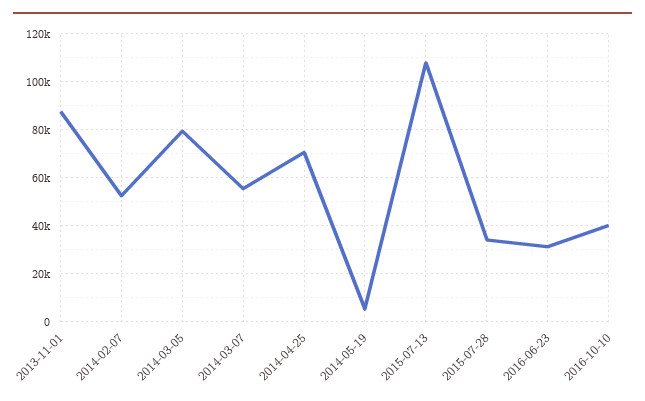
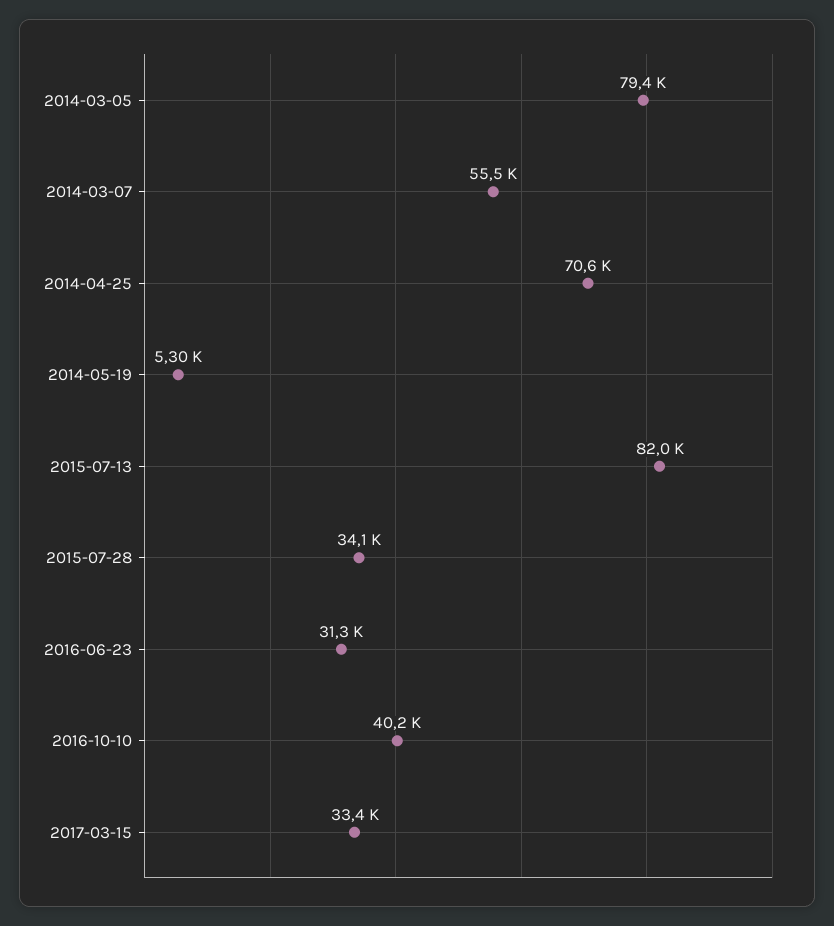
2013-11-01: 87500 -> none
2014-02-07: 52500 -> none
2015-07-13: 107500 -> 82000
2017-03-15: none -> 33400

